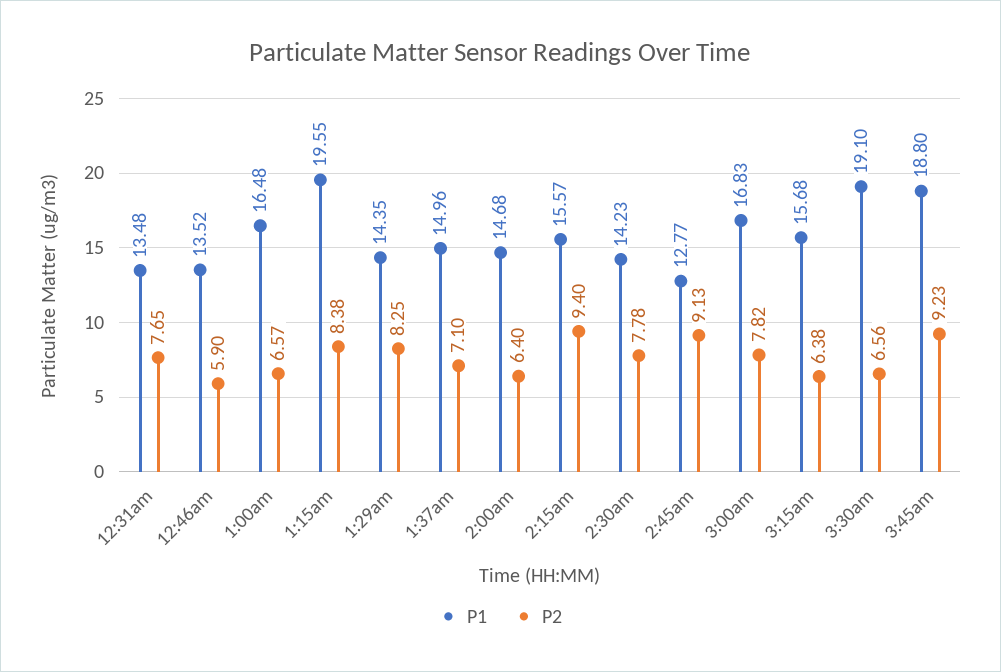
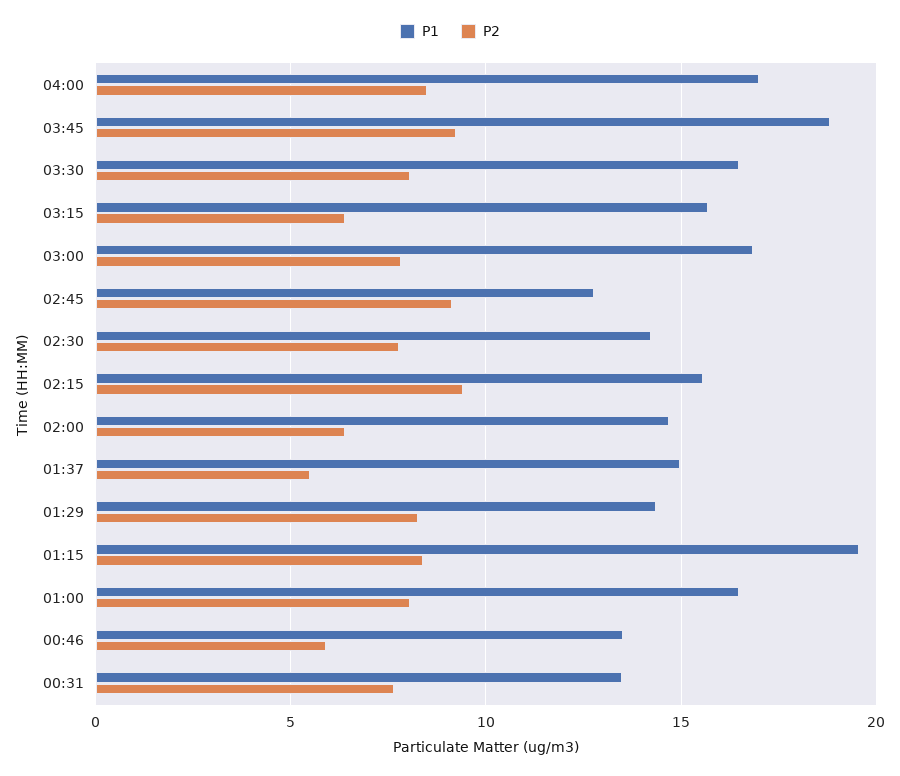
P2, 1:00am: 6.57 -> 8
P2, 1:37am: 7.1 -> 5.5
P1, 3:30am: 19.1 -> 16.5
P2, 3:30am: 6.56 -> 8
P1, 04:00: none -> 17
P2, 04:00: none -> 8.5

